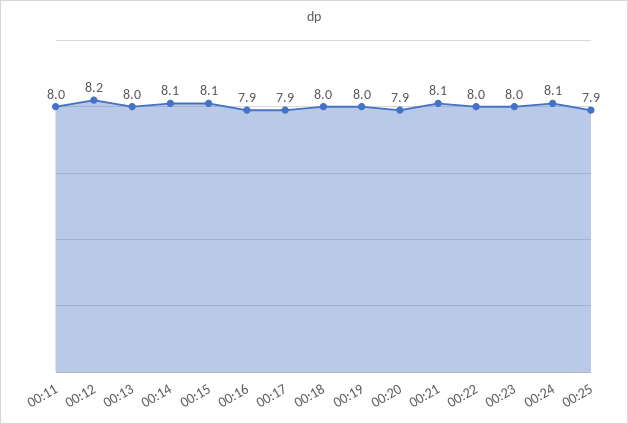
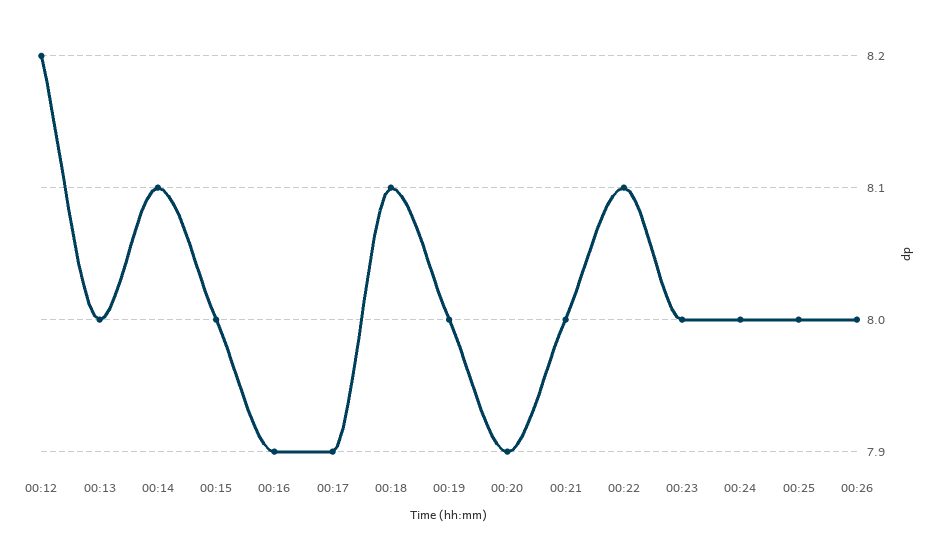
00:11: 8 -> none
00:15: 8.1 -> 8
00:18: 8 -> 8.1
00:21: 8.1 -> 8
00:22: 8 -> 8.1
00:24: 8.1 -> 8
00:25: 7.9 -> 8
00:26: none -> 8

